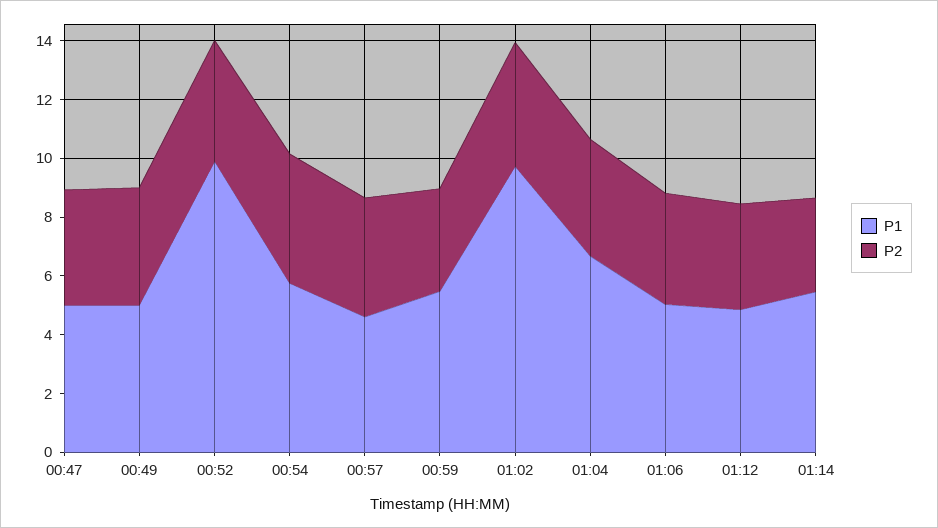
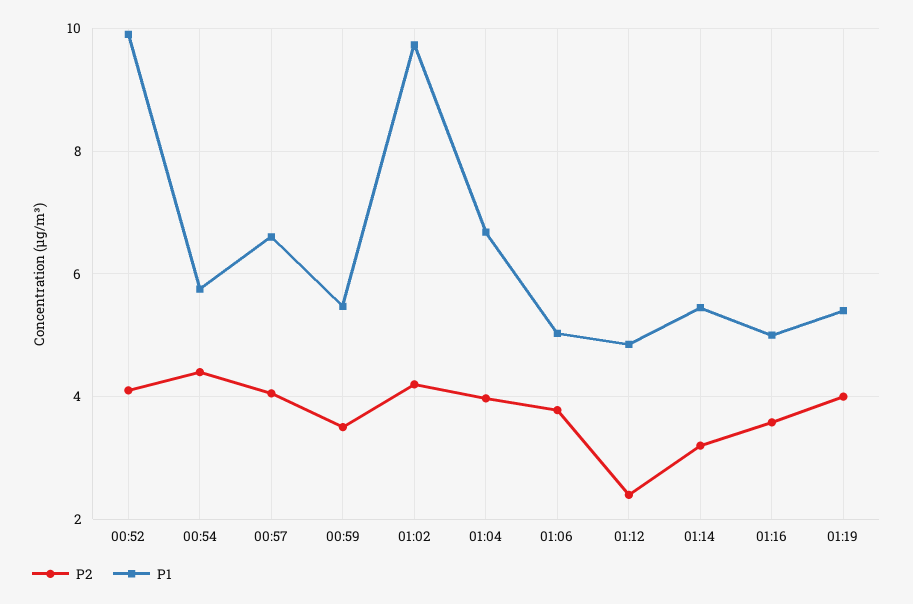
P1, 00:47: 5 -> none
P2, 00:47: 4 -> none
P1, 00:49: 5 -> none
P2, 00:49: 4 -> none
P1, 00:57: 4.5 -> 6.6
P2, 01:12: 3.5 -> 2.4
P2, 01:16: none -> 3.6
P1, 01:16: none -> 5
P2, 01:19: none -> 4
P1, 01:19: none -> 5.4

